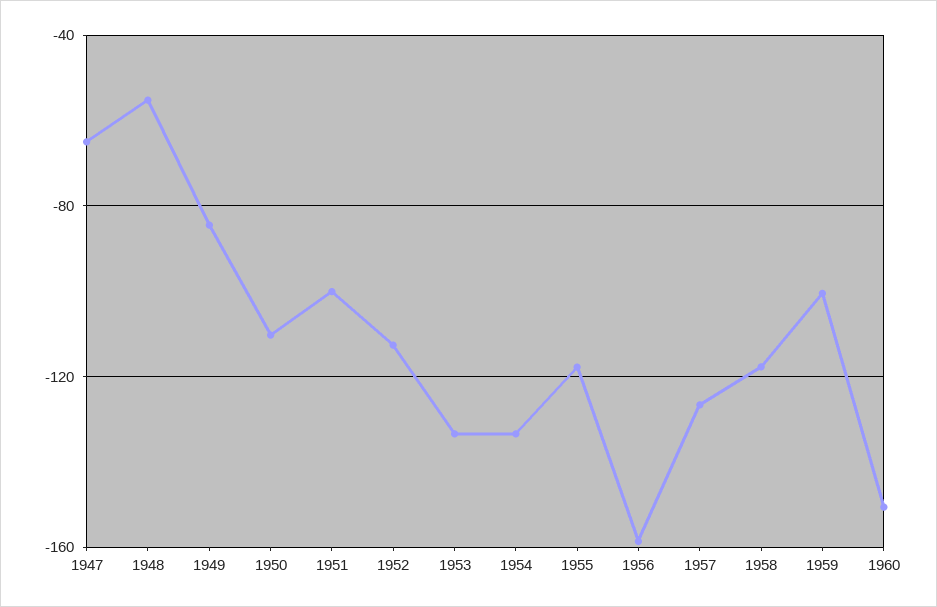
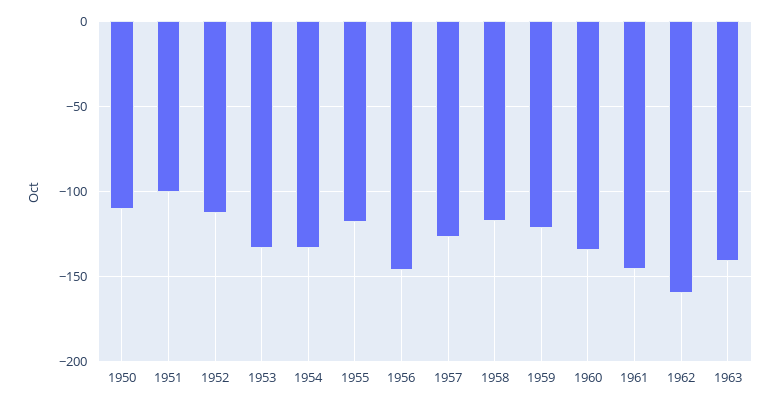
1947: -65 -> none
1948: -55 -> none
1949: -85 -> none
1956: -160 -> -145
1959: -100 -> -120
1960: -150 -> -135
1961: none -> -145
1962: none -> -160
1963: none -> -140

